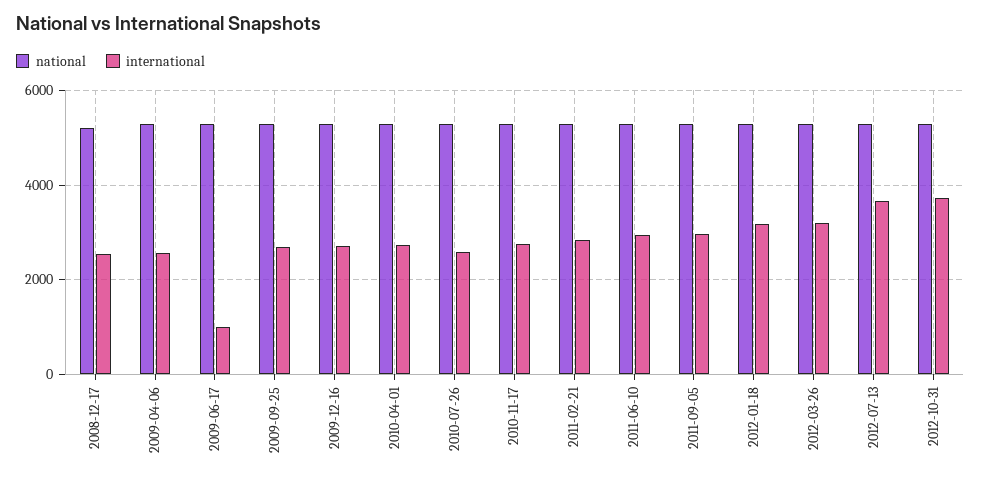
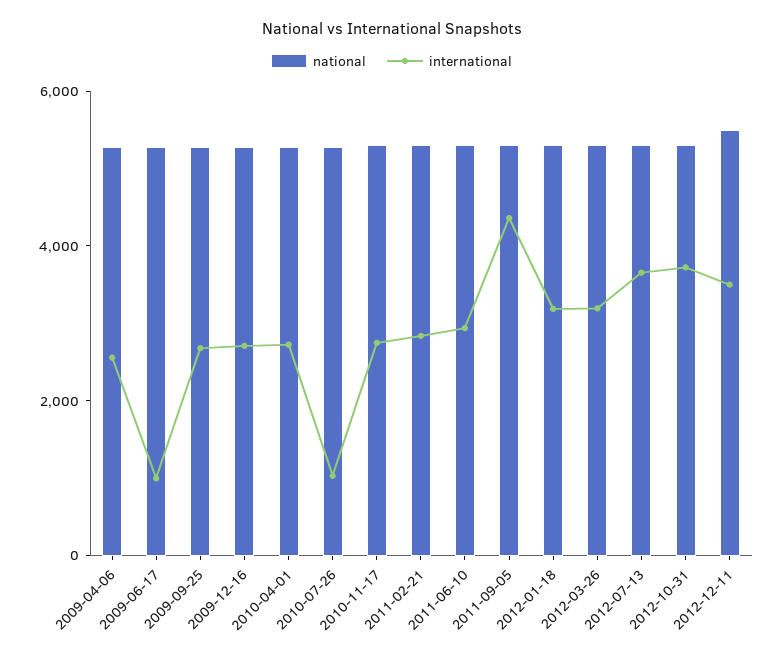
national, 2008-12-17: 5200 -> none
international, 2008-12-17: 2600 -> none
international, 2010-07-26: 2600 -> 1000
international, 2011-09-05: 3000 -> 4500
national, 2012-12-11: none -> 5500
international, 2012-12-11: none -> 3500

